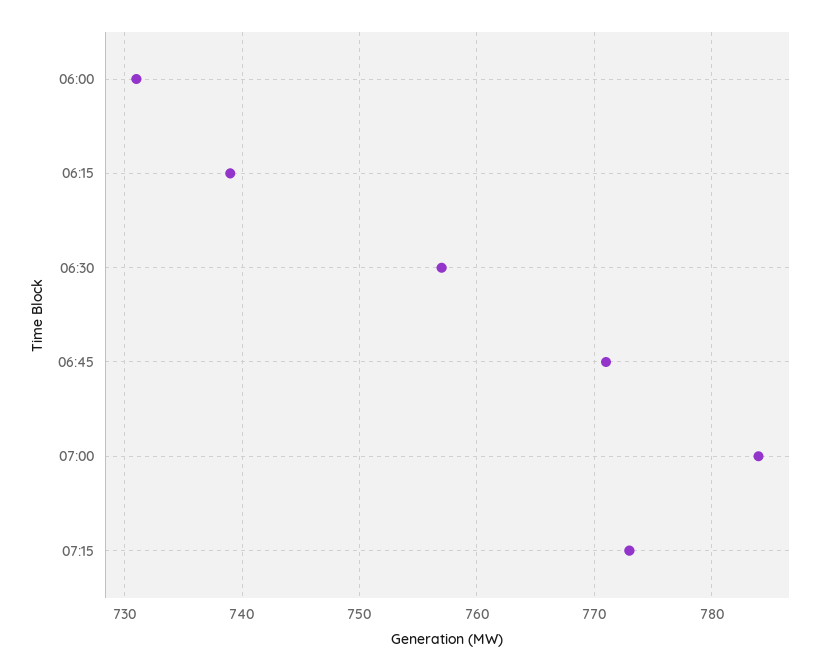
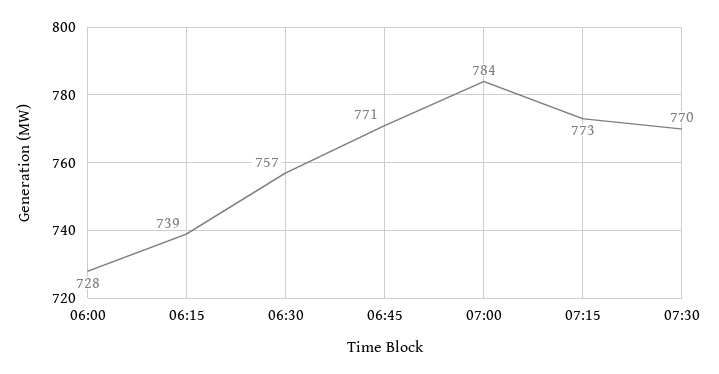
06:00: 731 -> 728
07:30: none -> 770

